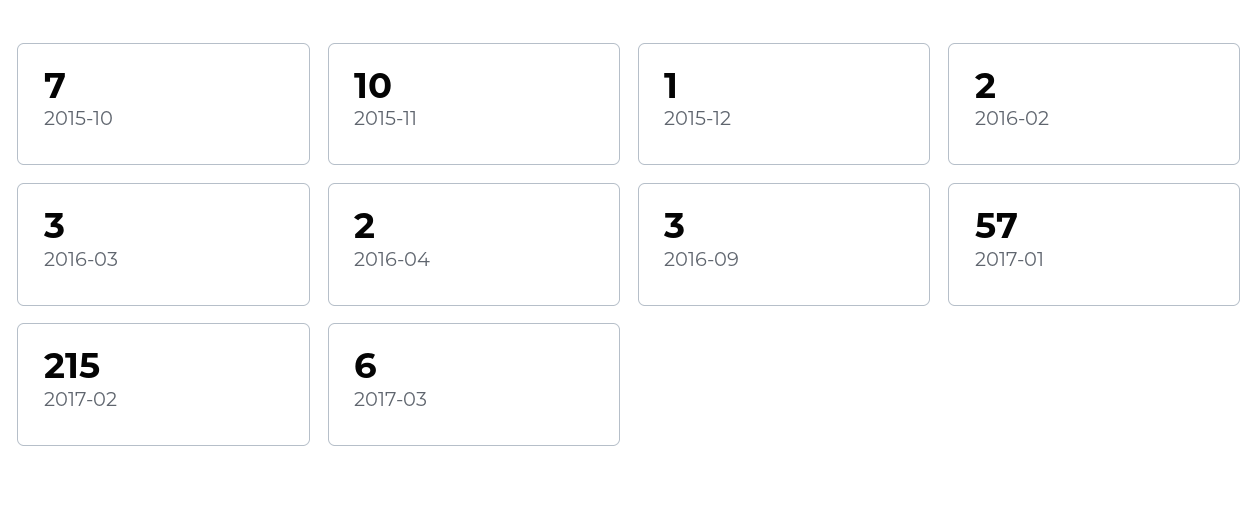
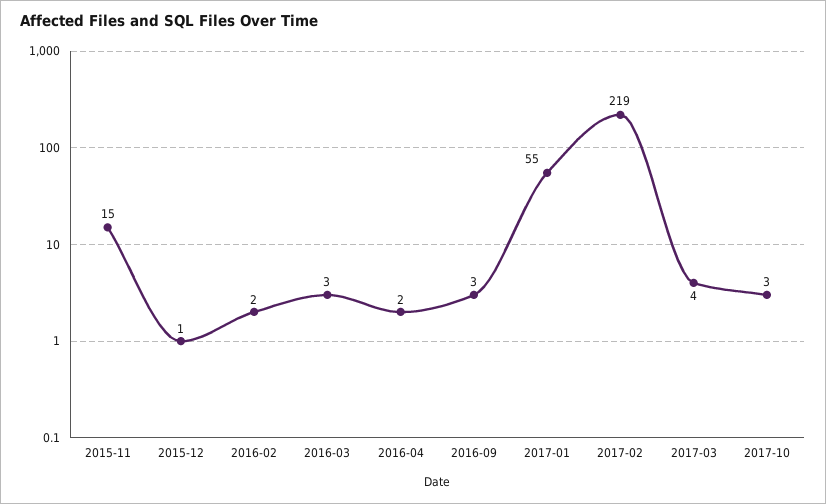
2015-10: 7 -> none
2015-11: 10 -> 15
2017-01: 57 -> 55
2017-02: 215 -> 219
2017-03: 6 -> 4
2017-10: none -> 3

